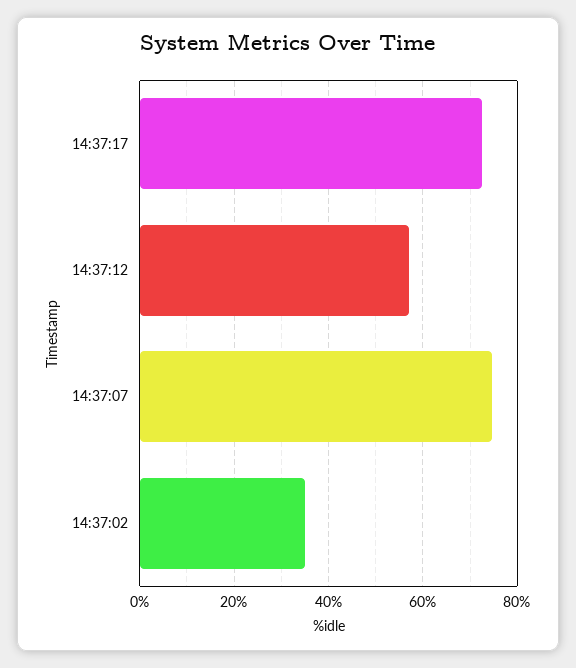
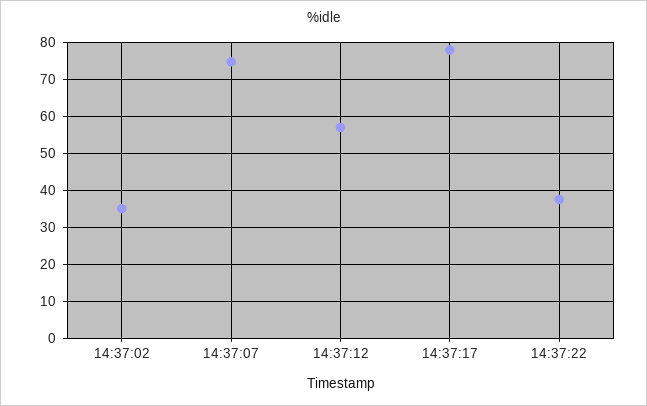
14:37:17: 72 -> 78
14:37:22: none -> 38

